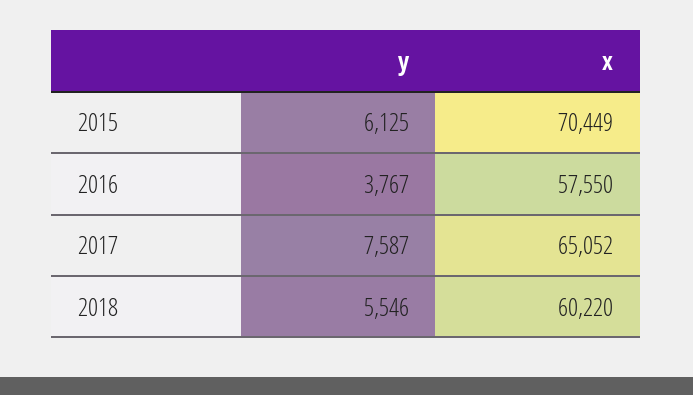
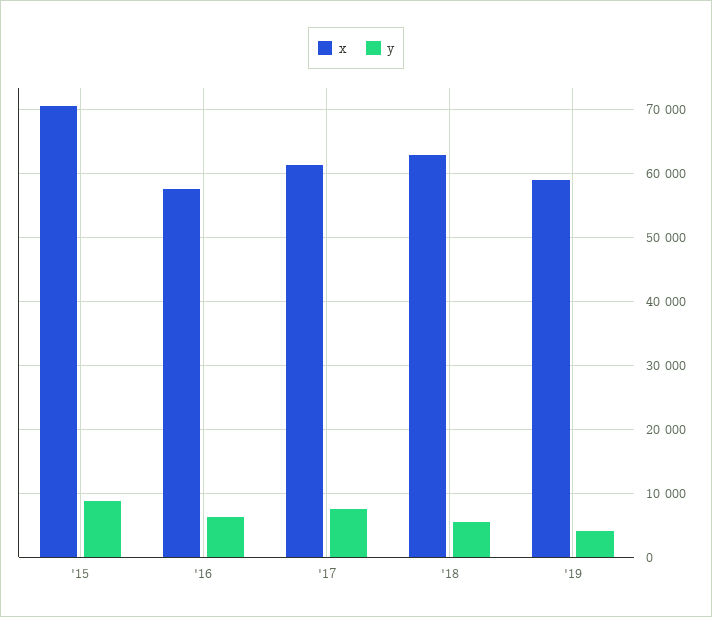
y, 2015: 6125 -> 9000
y, 2016: 3767 -> 6000
x, 2017: 65052 -> 61000
x, 2018: 60220 -> 63000
x, '19: none -> 59000
y, '19: none -> 4000

